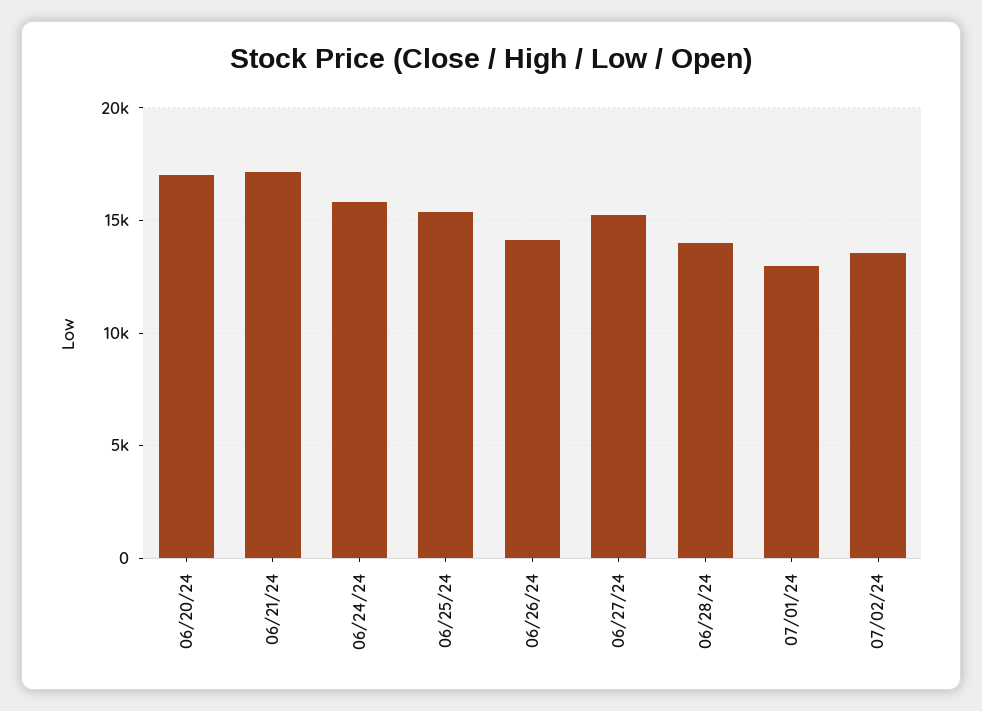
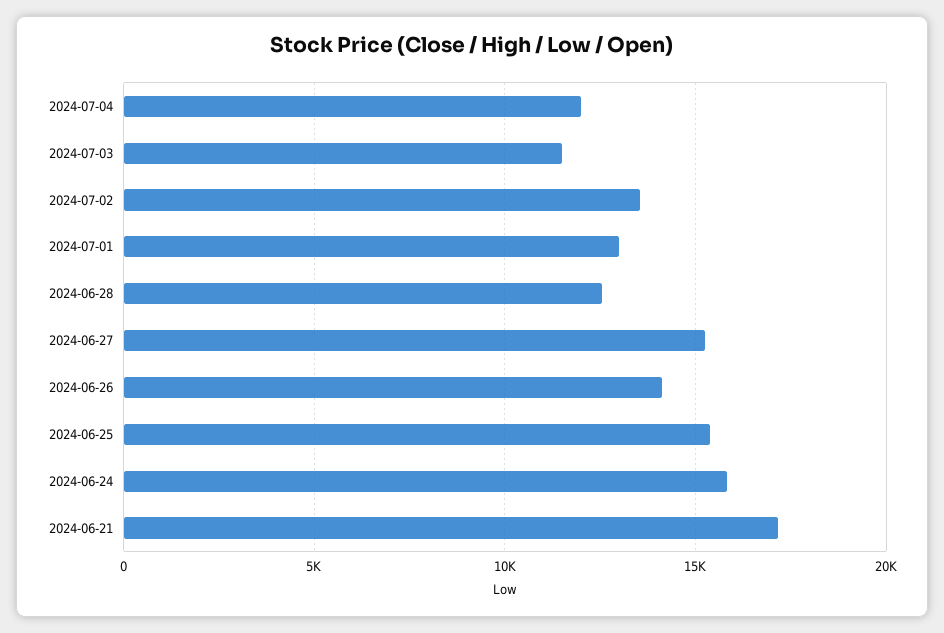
06/20/24: 17000 -> none
06/28/24: 14000 -> 12500
2024-07-04: none -> 12000
2024-07-03: none -> 11500

